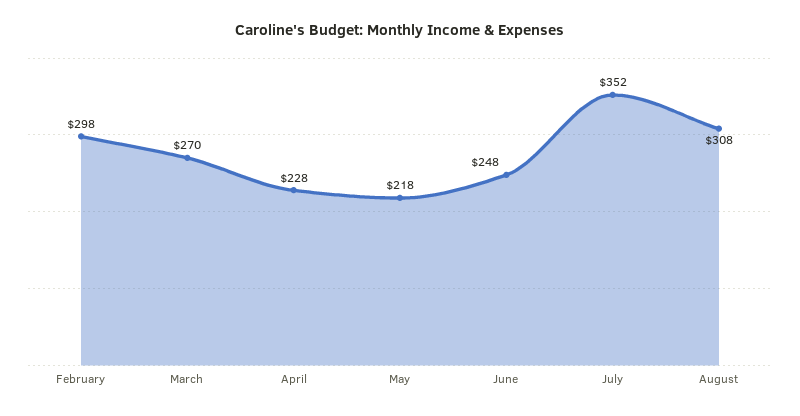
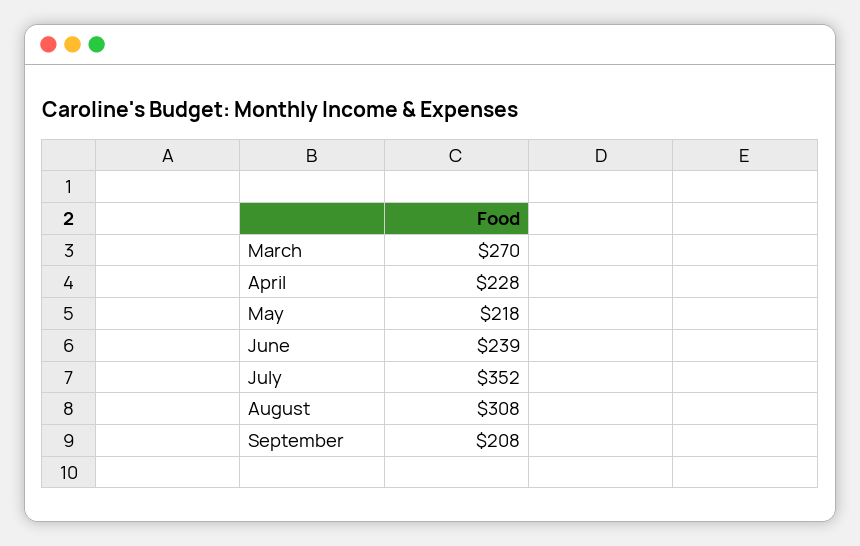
February: 298 -> none
June: 248 -> 239
September: none -> 208

